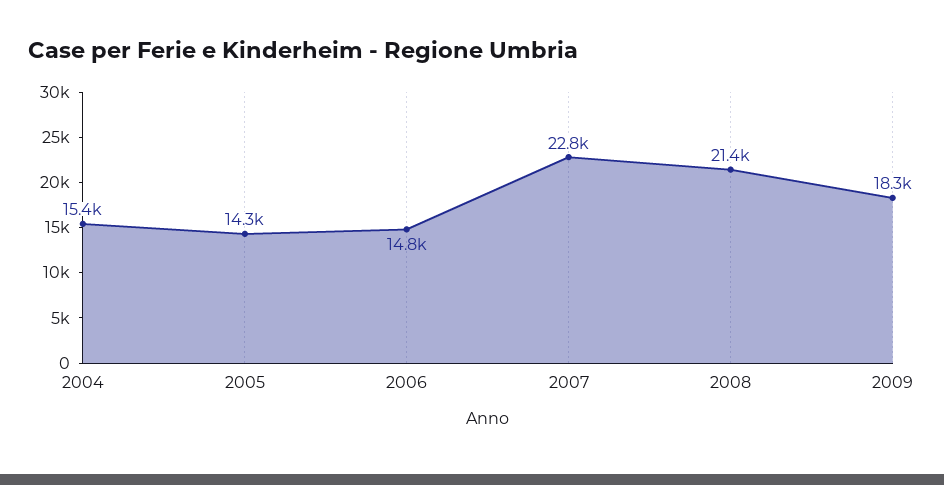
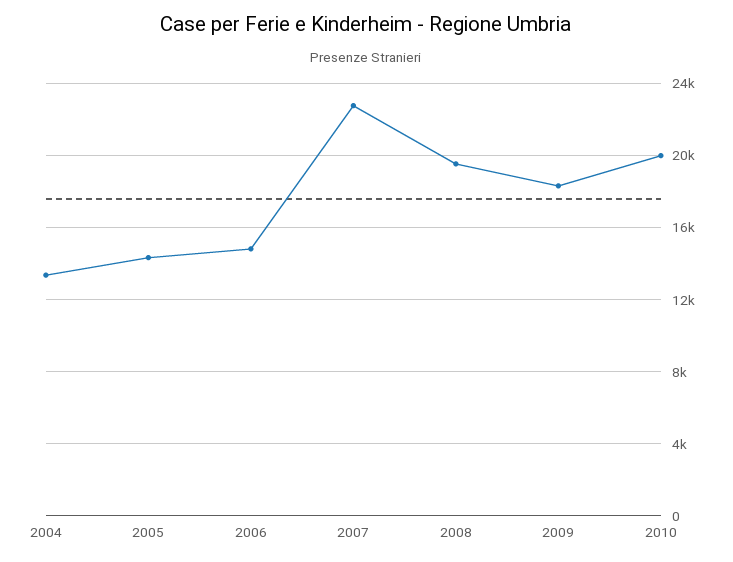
2004: 15400 -> 13500
2008: 21400 -> 19500
2010: none -> 20000

